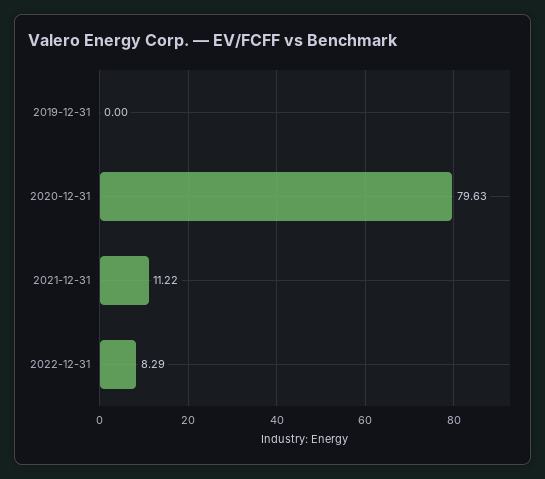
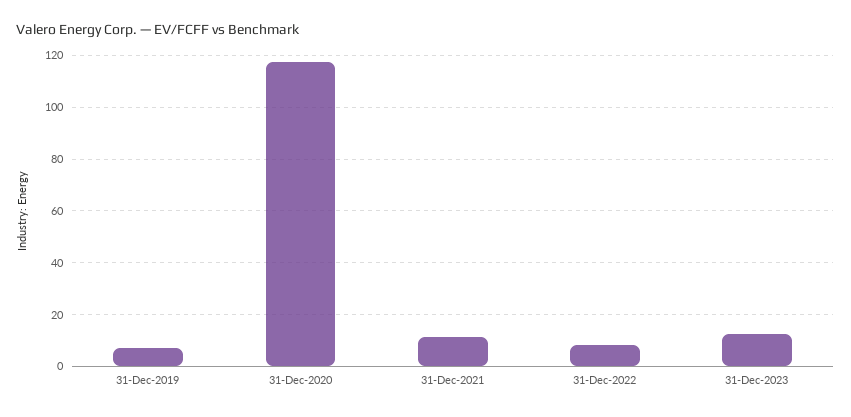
2019-12-31: 0 -> 7.5
2020-12-31: 79.63 -> 117.5
31-Dec-2023: none -> 12.5

